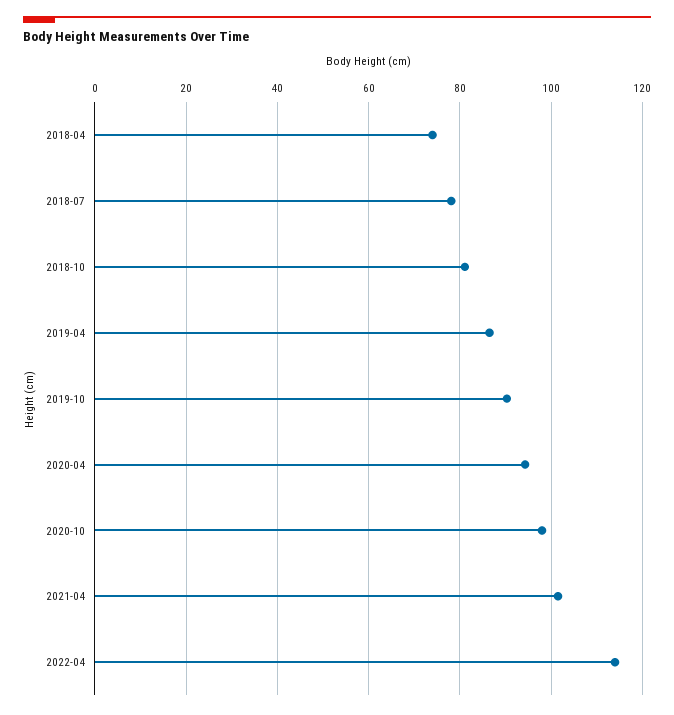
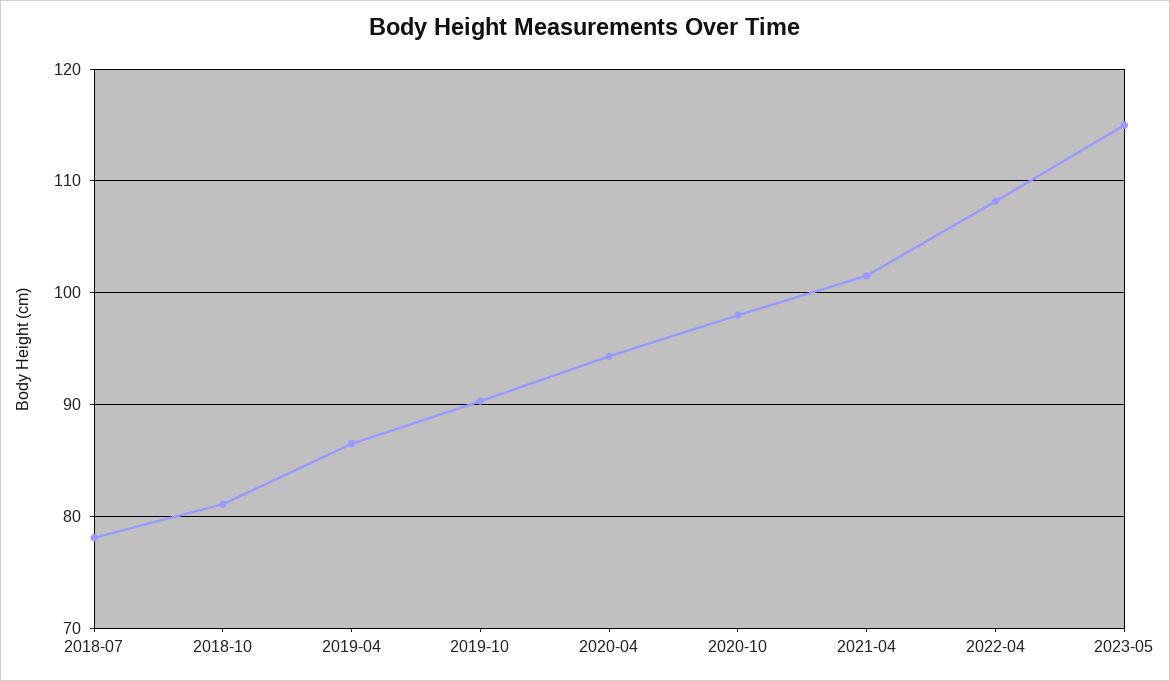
2018-04: 74 -> none
2022-04: 114 -> 108
2023-05: none -> 115

